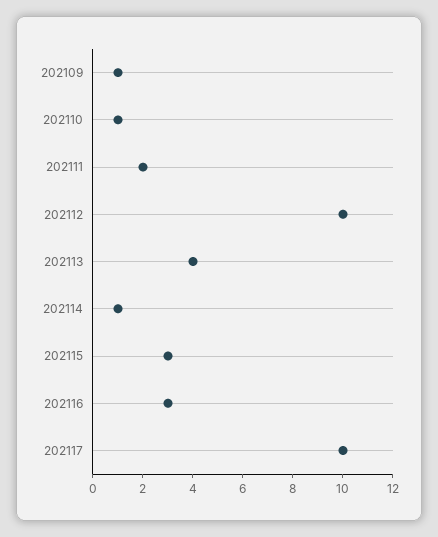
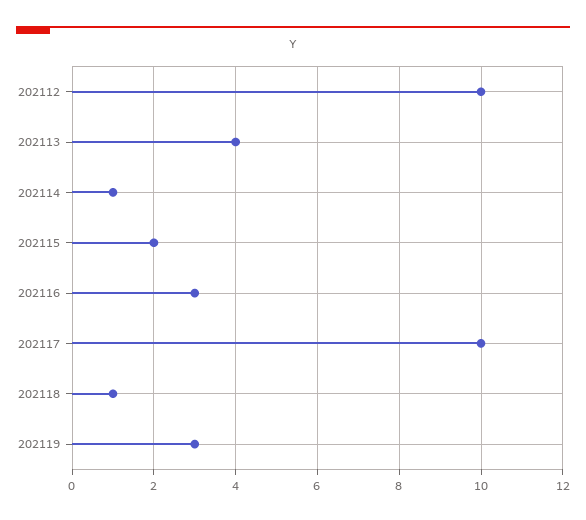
202109: 1 -> none
202110: 1 -> none
202111: 2 -> none
202115: 3 -> 2
202118: none -> 1
202119: none -> 3

